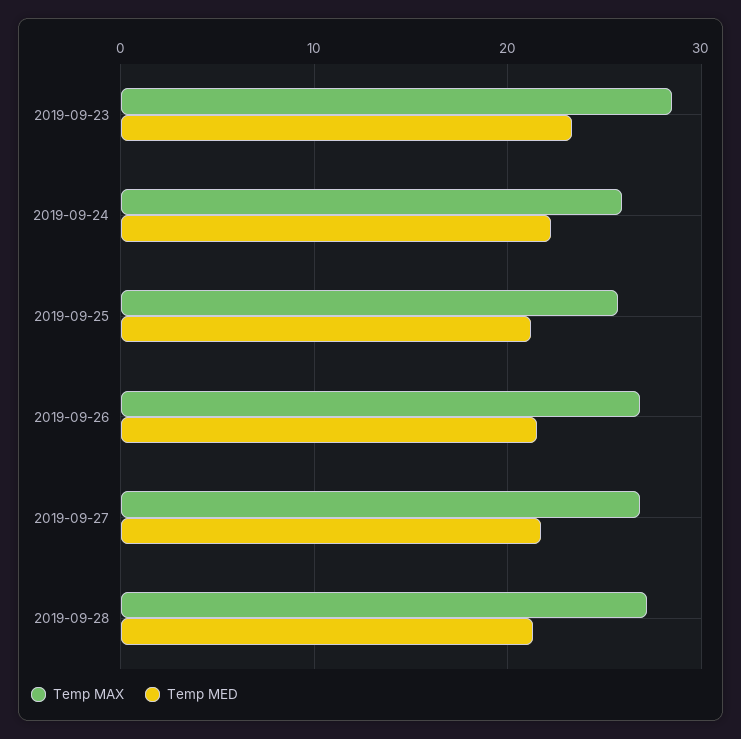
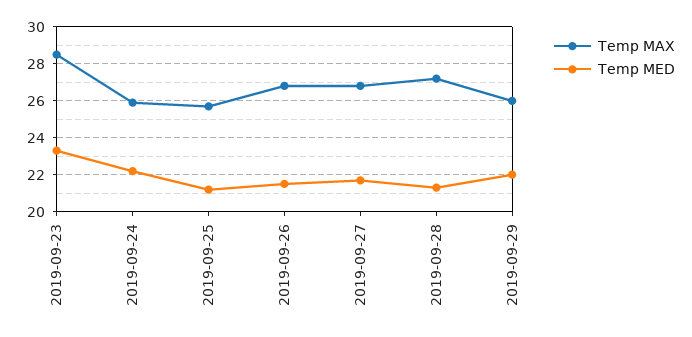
Temp MAX, 2019-09-29: none -> 26
Temp MED, 2019-09-29: none -> 22

